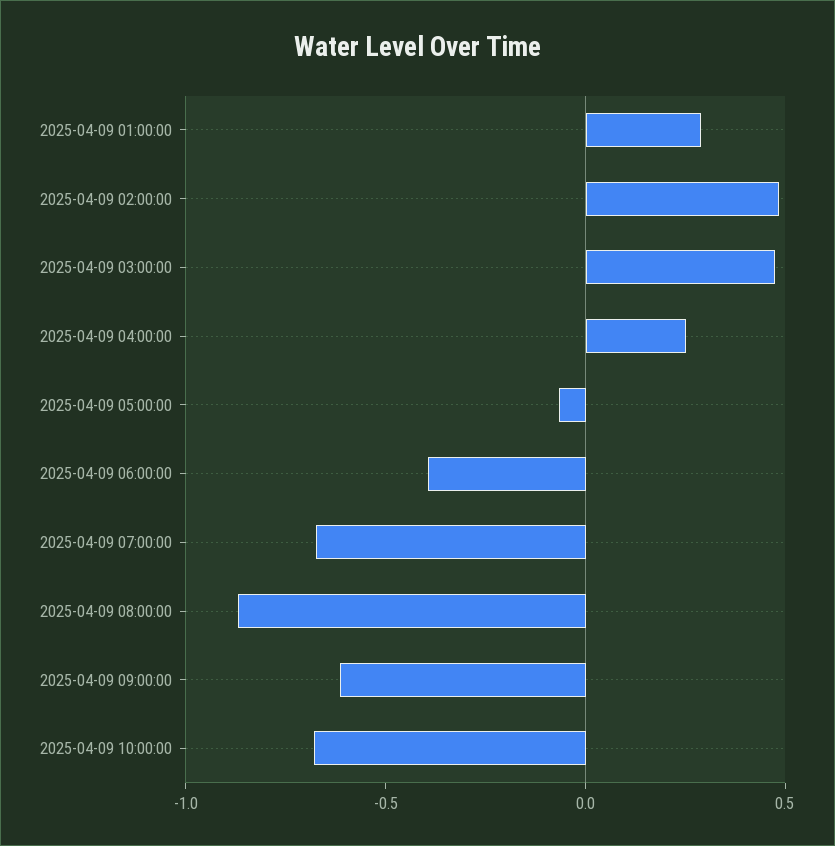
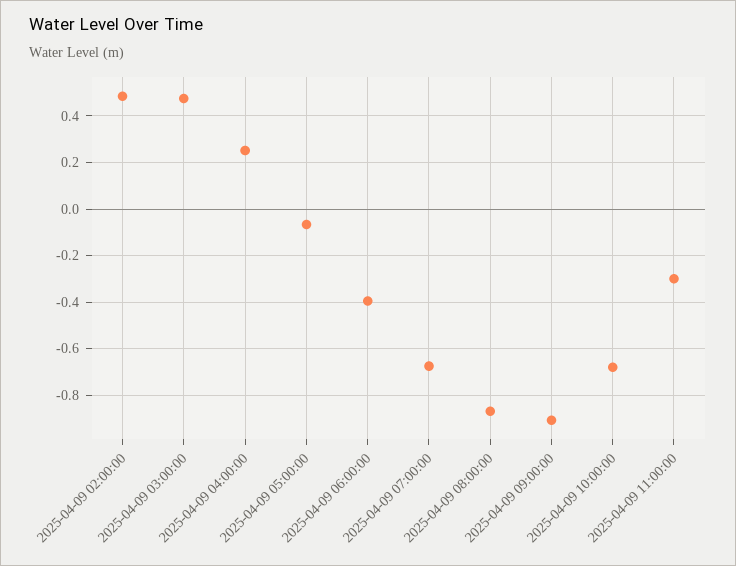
2025-04-09 01:00:00: 0.3 -> none
2025-04-09 09:00:00: -0.6 -> -0.9
2025-04-09 11:00:00: none -> -0.3

